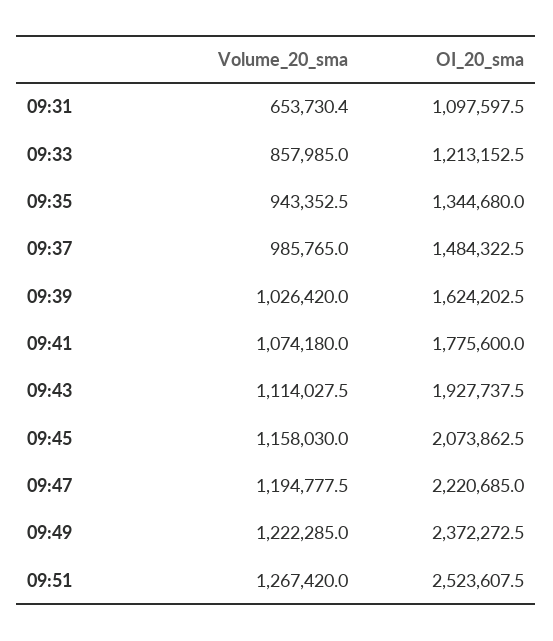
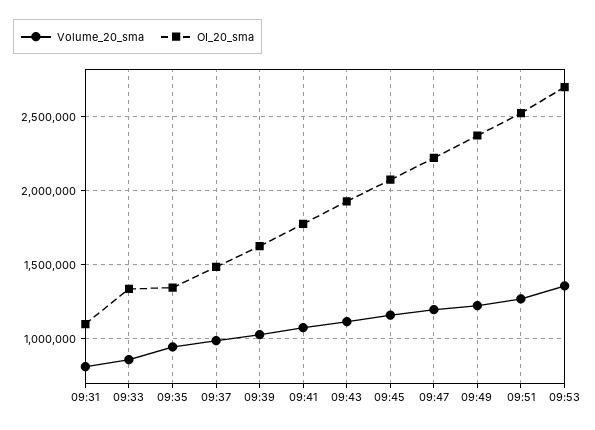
Volume_20_sma, 09:31: 653730.4 -> 800000
OI_20_sma, 09:33: 1213152.5 -> 1350000
Volume_20_sma, 09:53: none -> 1350000
OI_20_sma, 09:53: none -> 2700000

